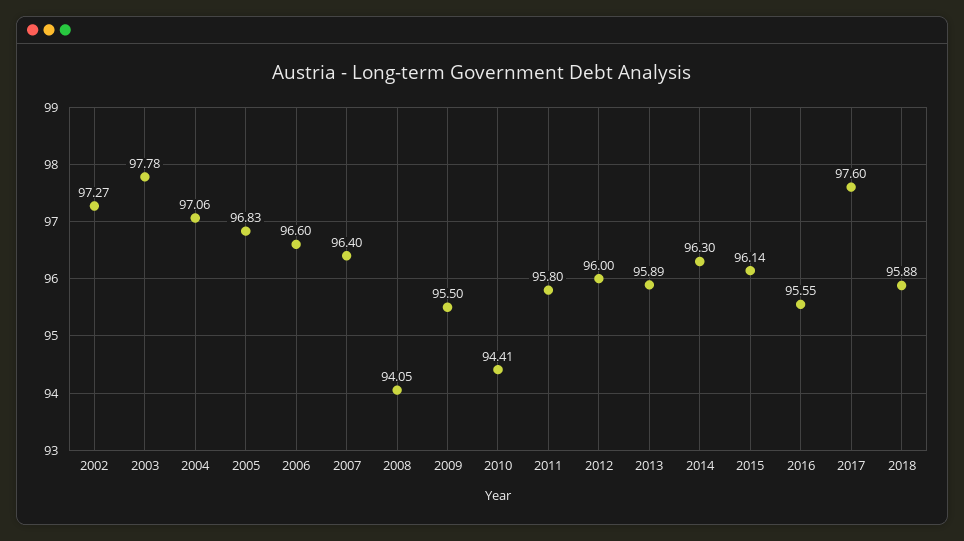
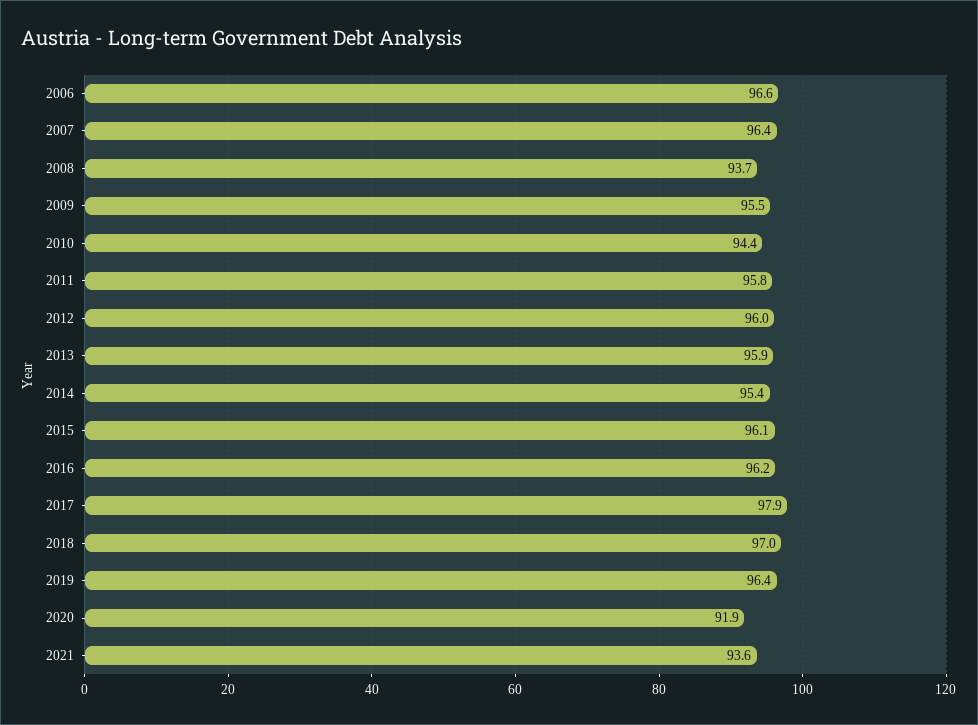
2002: 97.27 -> none
2003: 97.78 -> none
2004: 97.06 -> none
2005: 96.83 -> none
2008: 94.05 -> 93.7
2014: 96.3 -> 95.4
2016: 95.55 -> 96.2
2017: 97.6 -> 97.9
2018: 95.88 -> 97
2019: none -> 96.4
2020: none -> 91.9
2021: none -> 93.6

